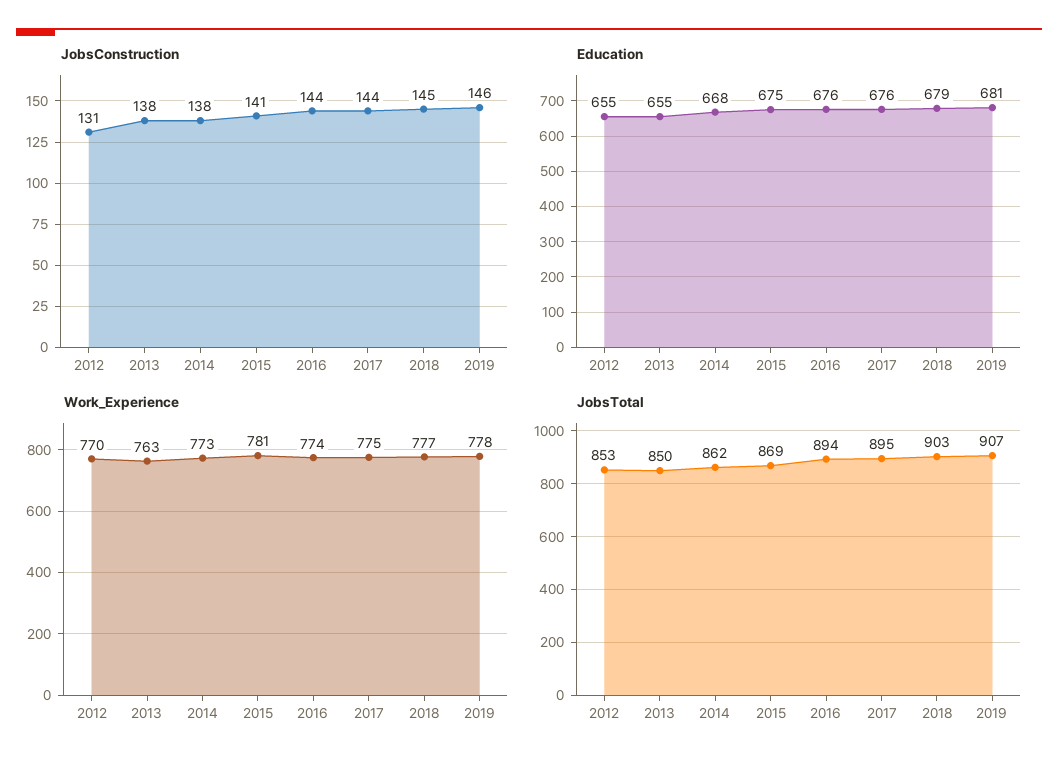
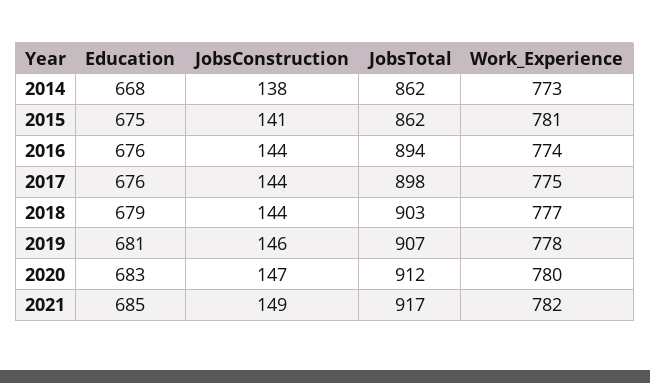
JobsConstruction, 2012: 131 -> none
JobsConstruction, 2013: 138 -> none
JobsConstruction, 2018: 145 -> 144
Education, 2012: 655 -> none
Education, 2013: 655 -> none
Work_Experience, 2012: 770 -> none
Work_Experience, 2013: 763 -> none
JobsTotal, 2012: 853 -> none
JobsTotal, 2013: 850 -> none
JobsTotal, 2015: 869 -> 862
JobsTotal, 2017: 895 -> 898
Education, 2020: none -> 683
JobsConstruction, 2020: none -> 147
JobsTotal, 2020: none -> 912
Work_Experience, 2020: none -> 780
Education, 2021: none -> 685
JobsConstruction, 2021: none -> 149
JobsTotal, 2021: none -> 917
Work_Experience, 2021: none -> 782

